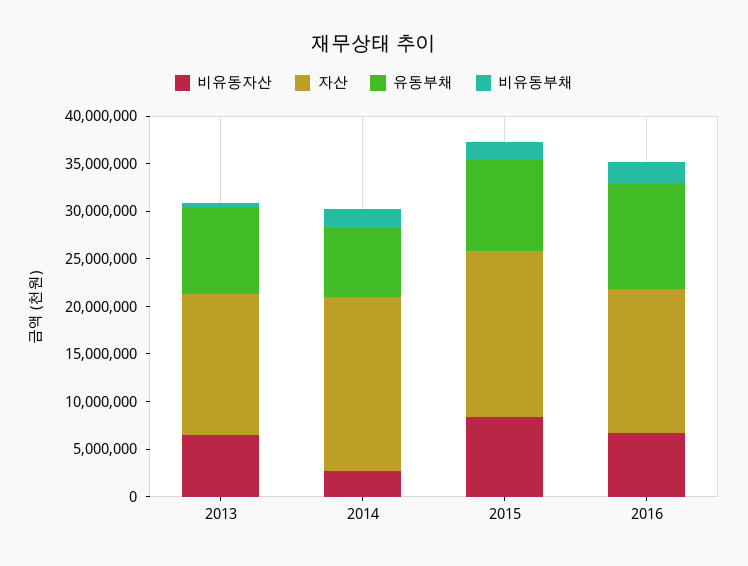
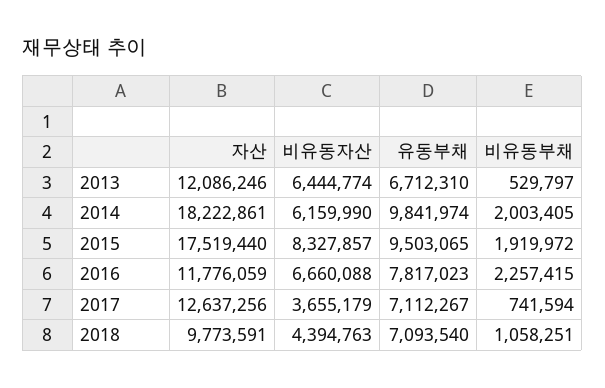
자산, 2013: 15000000 -> 12086246
유동부채, 2013: 9000000 -> 6712310
비유동자산, 2014: 3000000 -> 6159990
유동부채, 2014: 7000000 -> 9841974
자산, 2016: 15000000 -> 11776059
유동부채, 2016: 11000000 -> 7817023
자산, 2017: none -> 12637256
비유동자산, 2017: none -> 3655179
유동부채, 2017: none -> 7112267
비유동부채, 2017: none -> 741594
자산, 2018: none -> 9773591
비유동자산, 2018: none -> 4394763
유동부채, 2018: none -> 7093540
비유동부채, 2018: none -> 1058251

